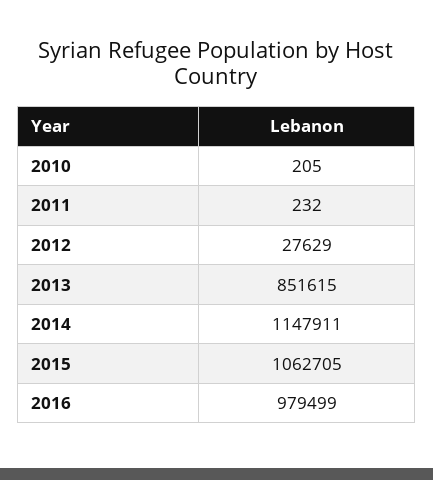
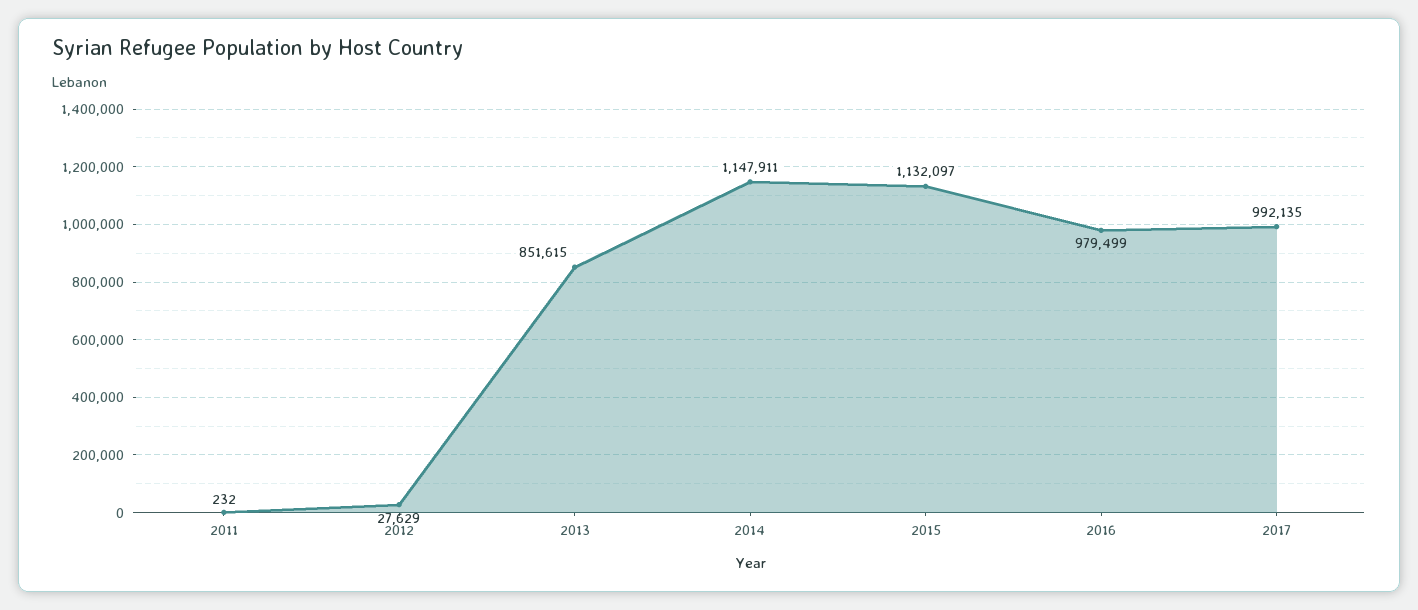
2010: 205 -> none
2015: 1062705 -> 1132097
2017: none -> 992135

